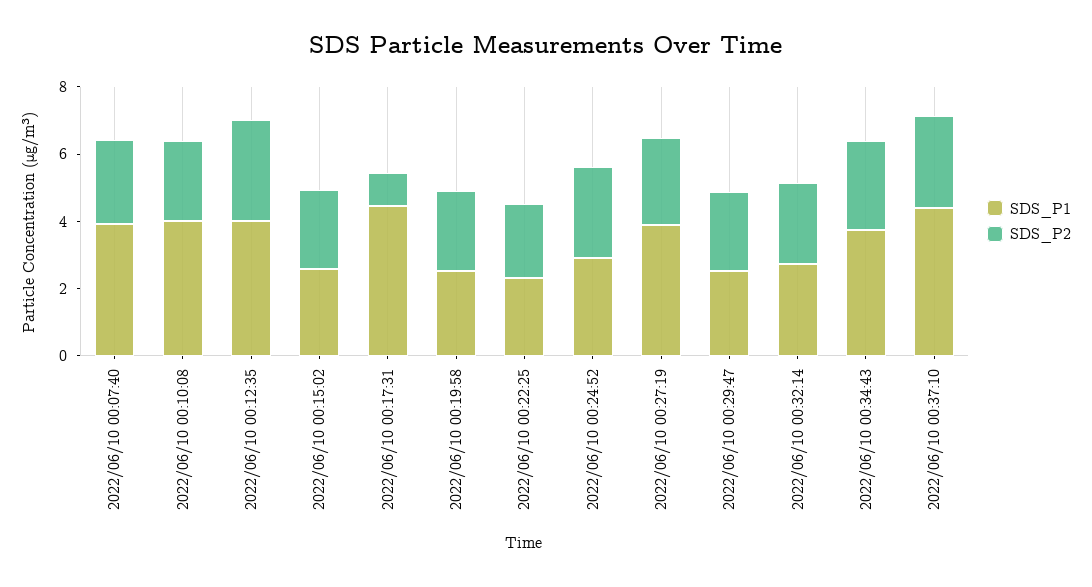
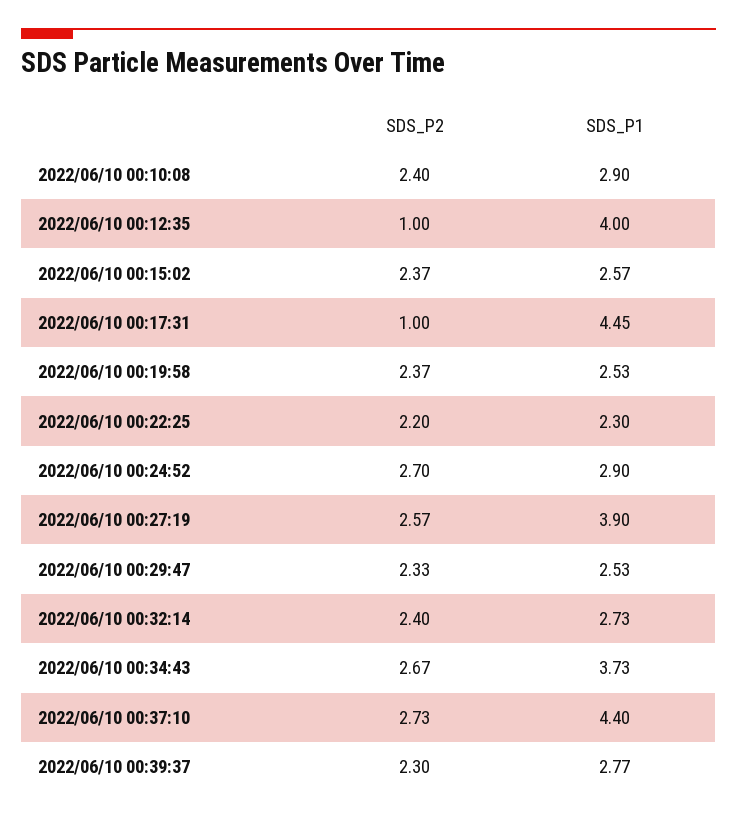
SDS_P1, 2022/06/10 00:07:40: 4 -> none
SDS_P2, 2022/06/10 00:07:40: 2.5 -> none
SDS_P1, 2022/06/10 00:10:08: 4 -> 2.9
SDS_P2, 2022/06/10 00:12:35: 3 -> 1
SDS_P2, 2022/06/10 00:39:37: none -> 2.3
SDS_P1, 2022/06/10 00:39:37: none -> 2.77

